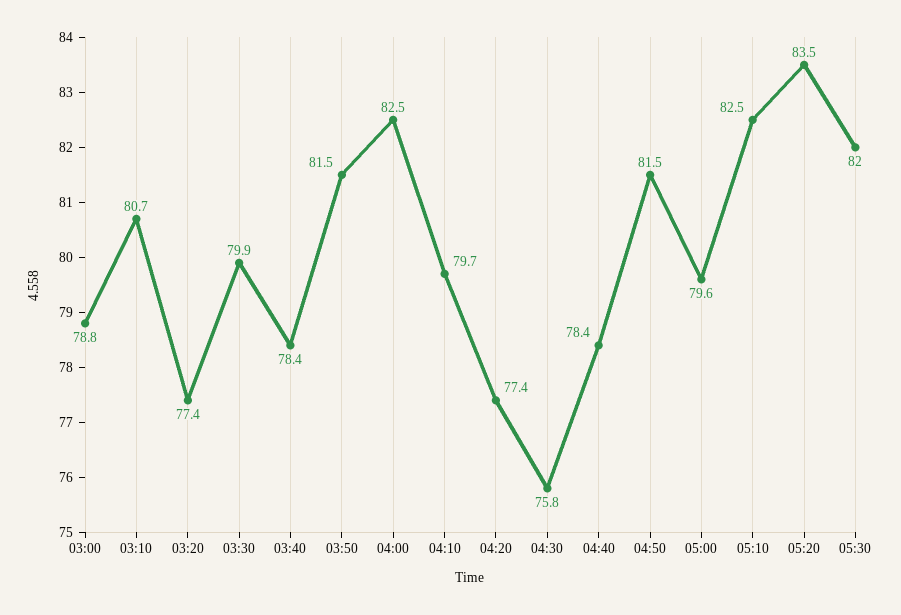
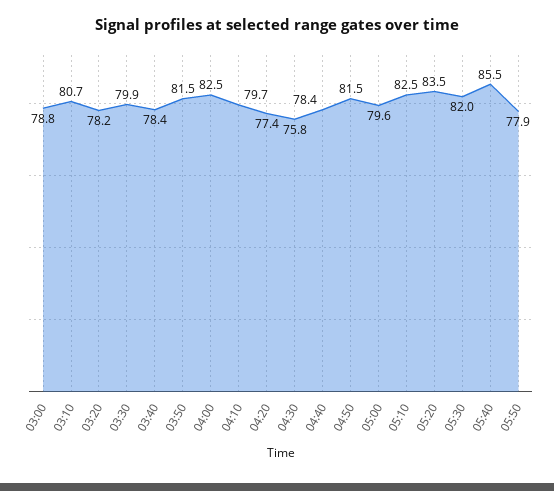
03:20: 77.4 -> 78.2
05:40: none -> 85.5
05:50: none -> 77.9

